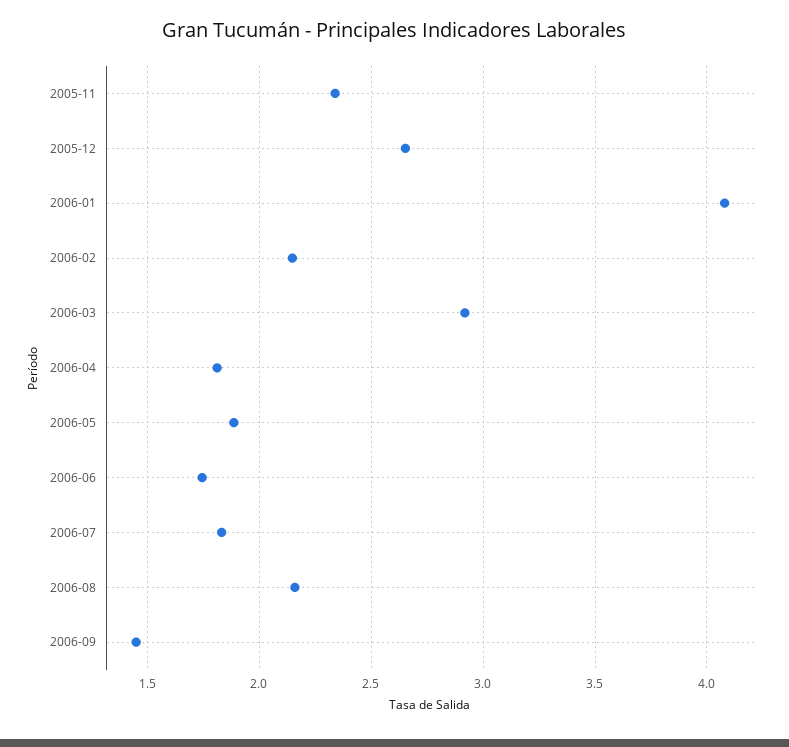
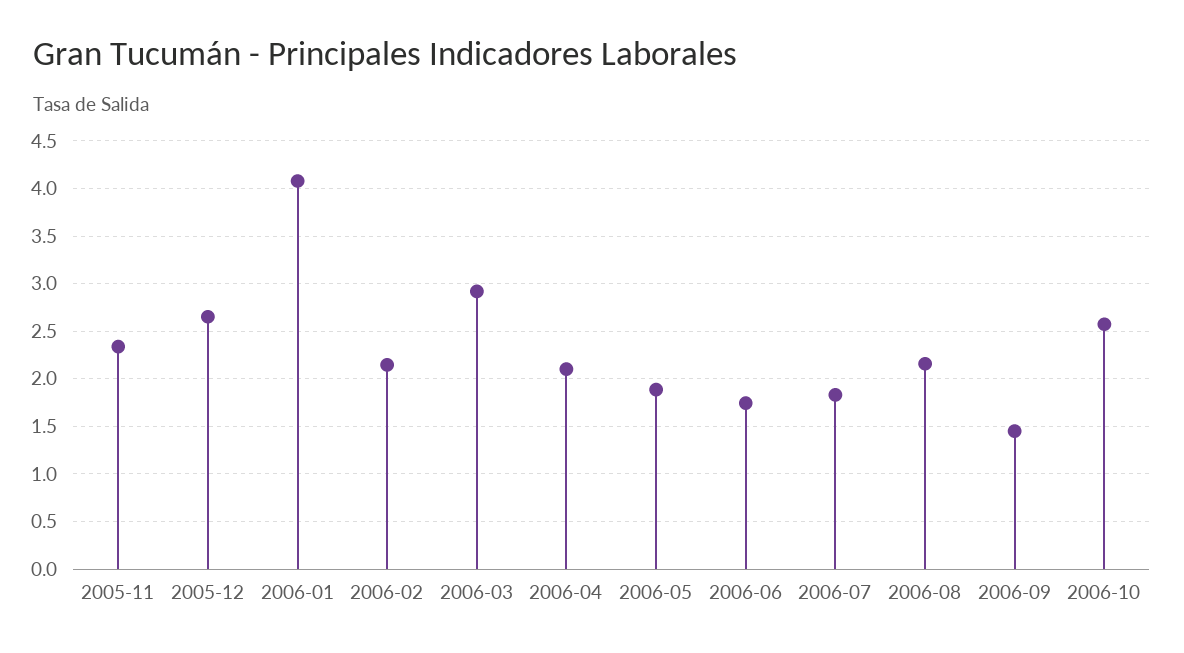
2006-04: 1.8 -> 2.1
2006-10: none -> 2.6

